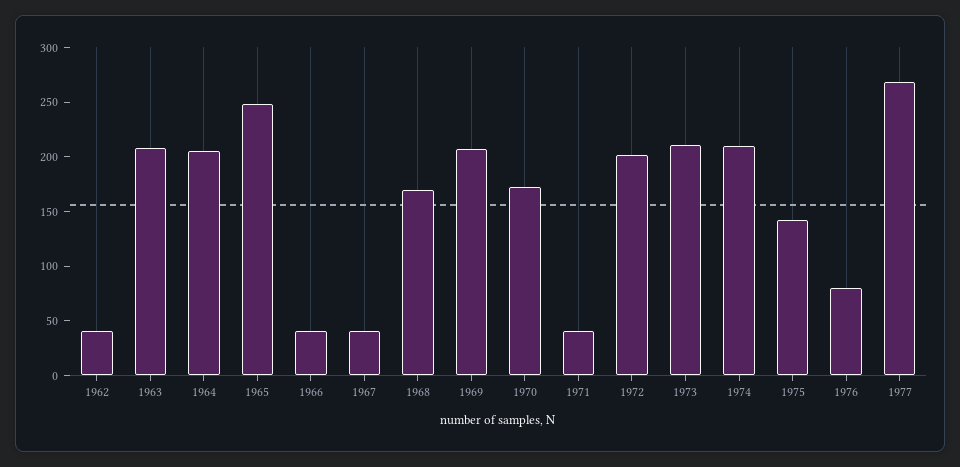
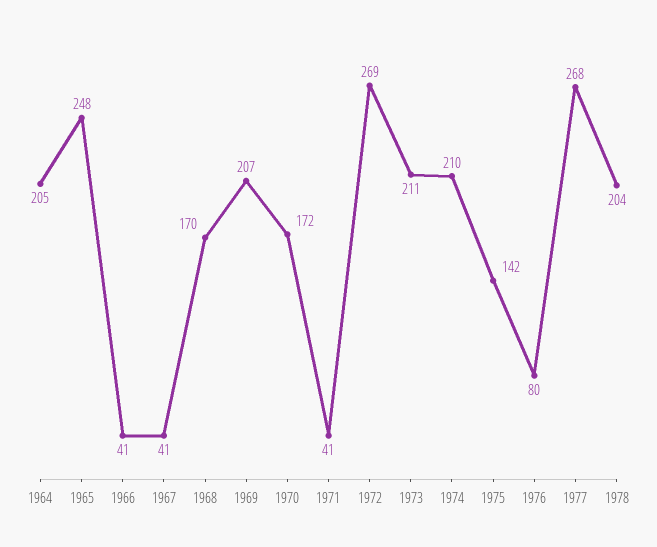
1962: 40 -> none
1963: 210 -> none
1972: 200 -> 269
1978: none -> 204

